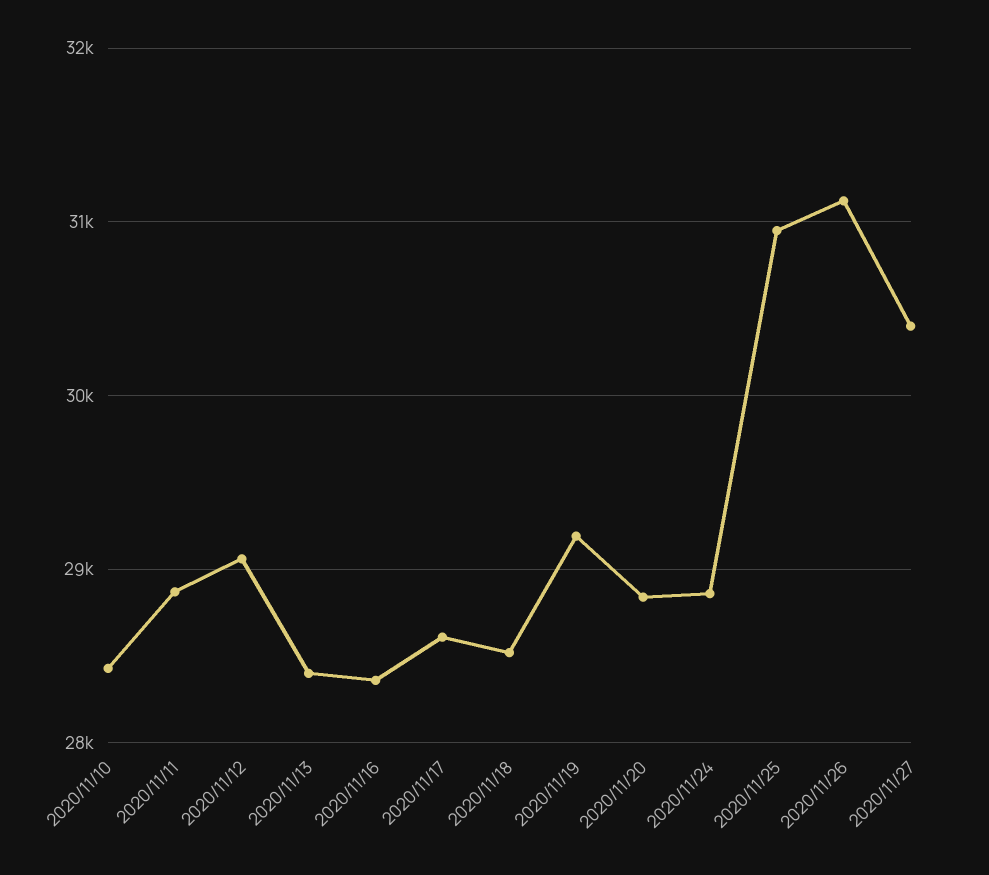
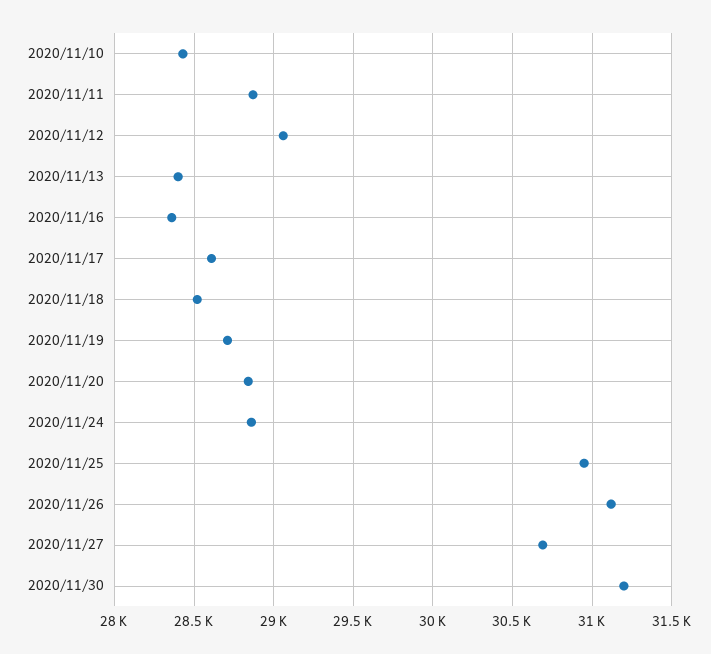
2020/11/19: 29200 -> 28700
2020/11/27: 30400 -> 30700
2020/11/30: none -> 31200

